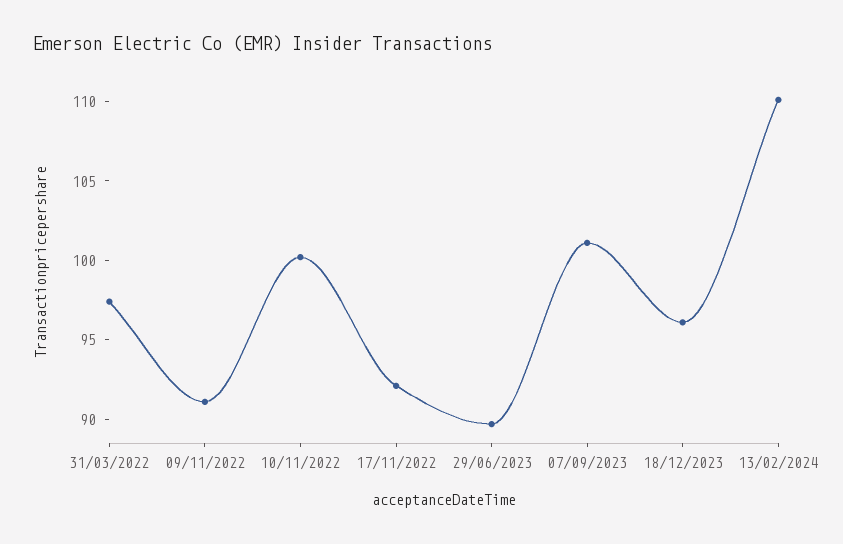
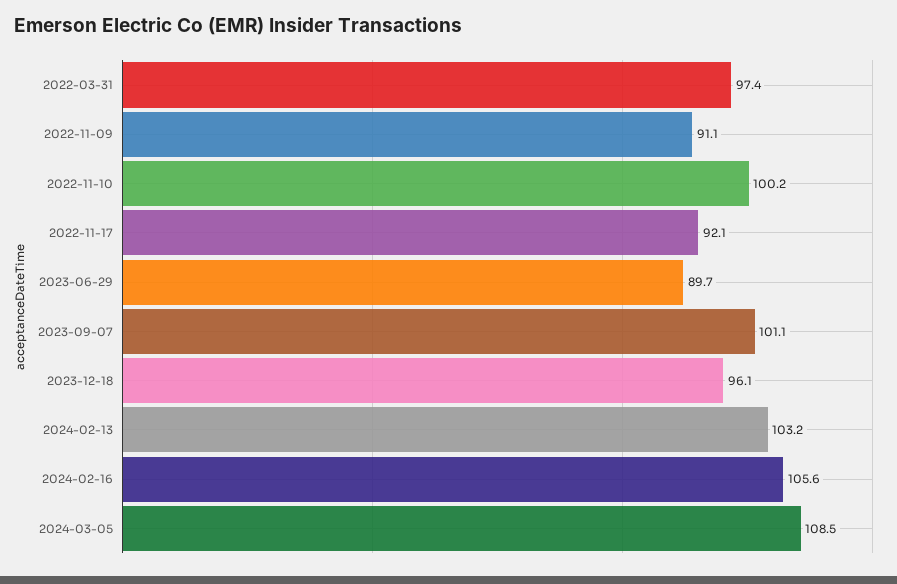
13/02/2024: 110 -> 103.2
2024-02-16: none -> 105.6
2024-03-05: none -> 108.5

